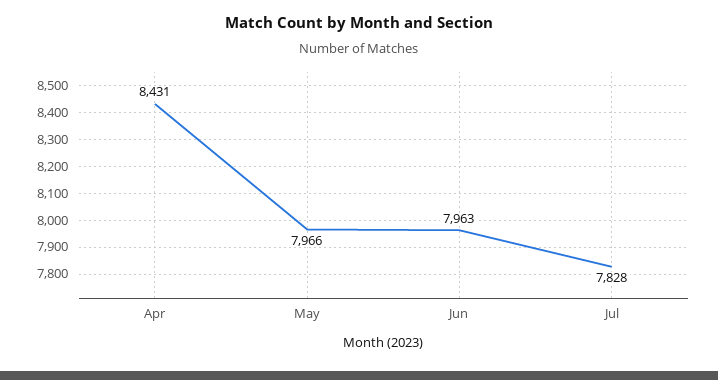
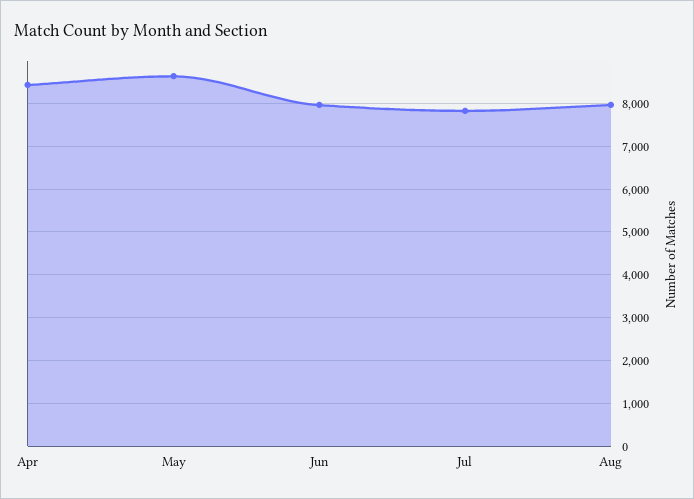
May: 7966 -> 8600
Aug: none -> 8000

